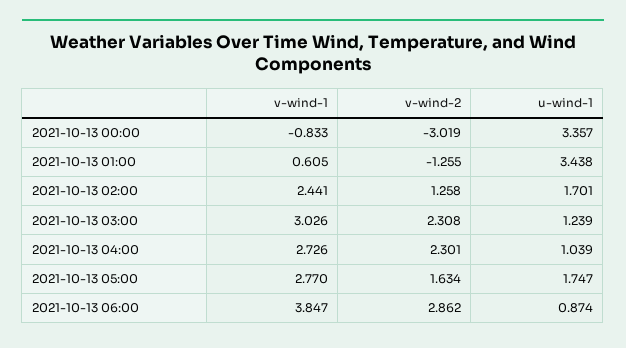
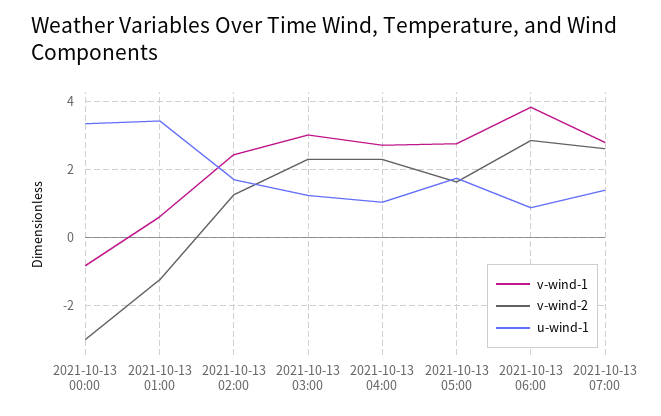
v-wind-1, 2021-10-13 07:00: none -> 2.8
v-wind-2, 2021-10-13 07:00: none -> 2.6
u-wind-1, 2021-10-13 07:00: none -> 1.4

